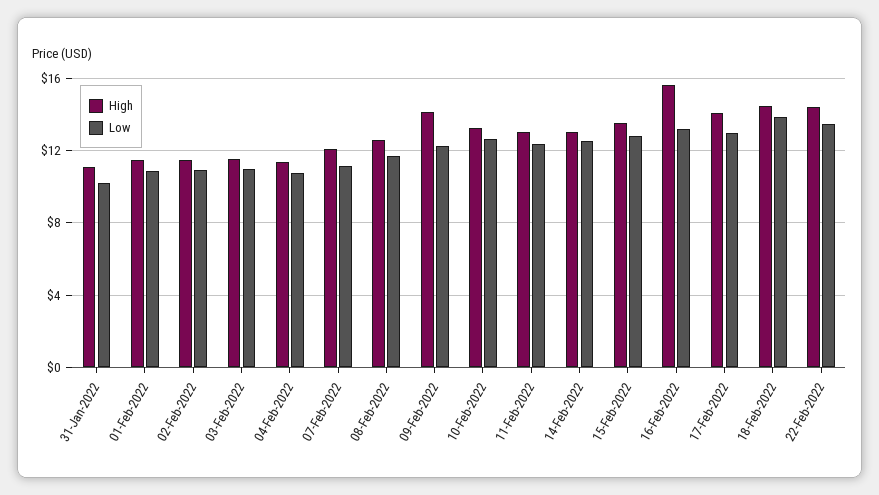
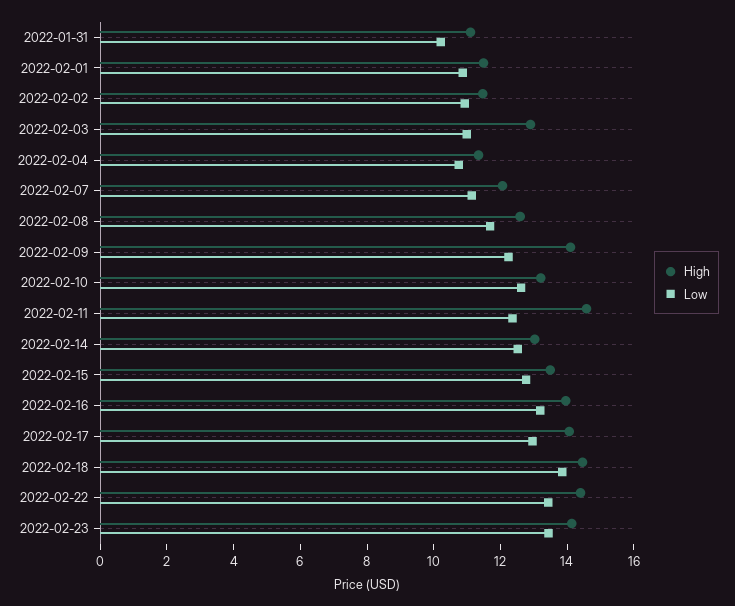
High, 03-Feb-2022: 11.5 -> 13
High, 11-Feb-2022: 13 -> 14.5
High, 16-Feb-2022: 15.5 -> 14
High, 2022-02-23: none -> 14
Low, 2022-02-23: none -> 13.5

